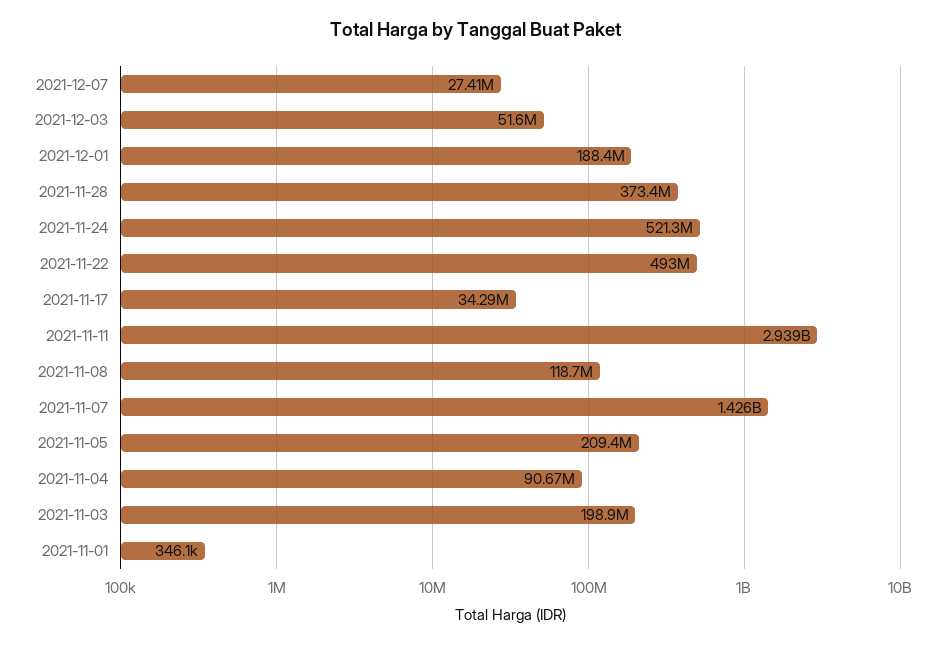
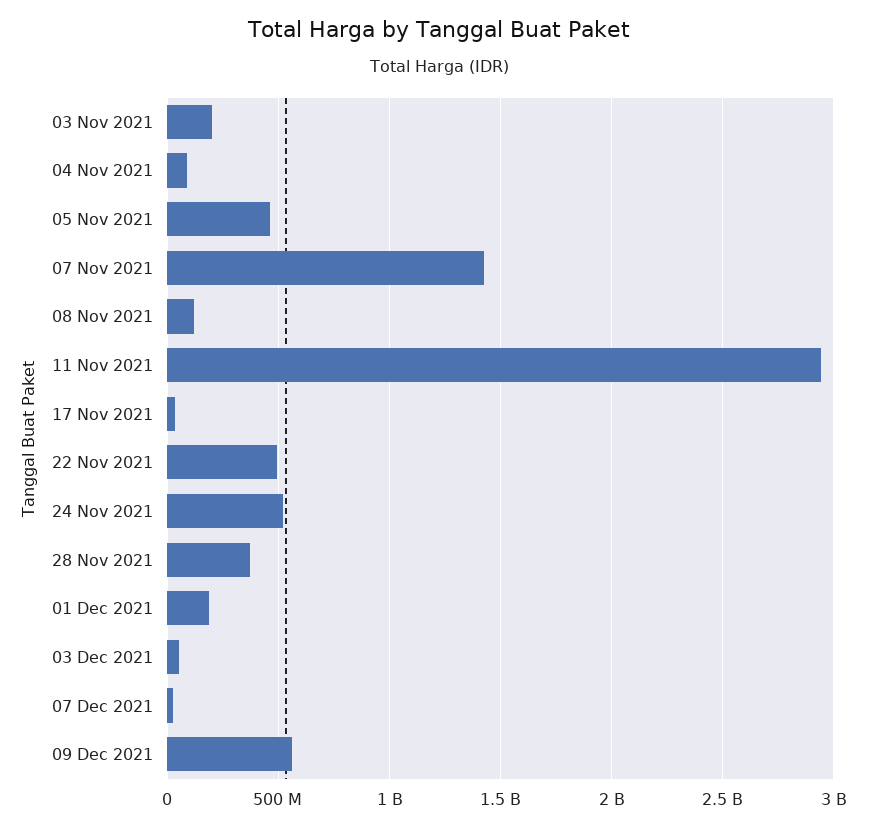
2021-11-05: 209400000 -> 450000000
2021-11-01: 346100 -> none
09 Dec 2021: none -> 550000000

